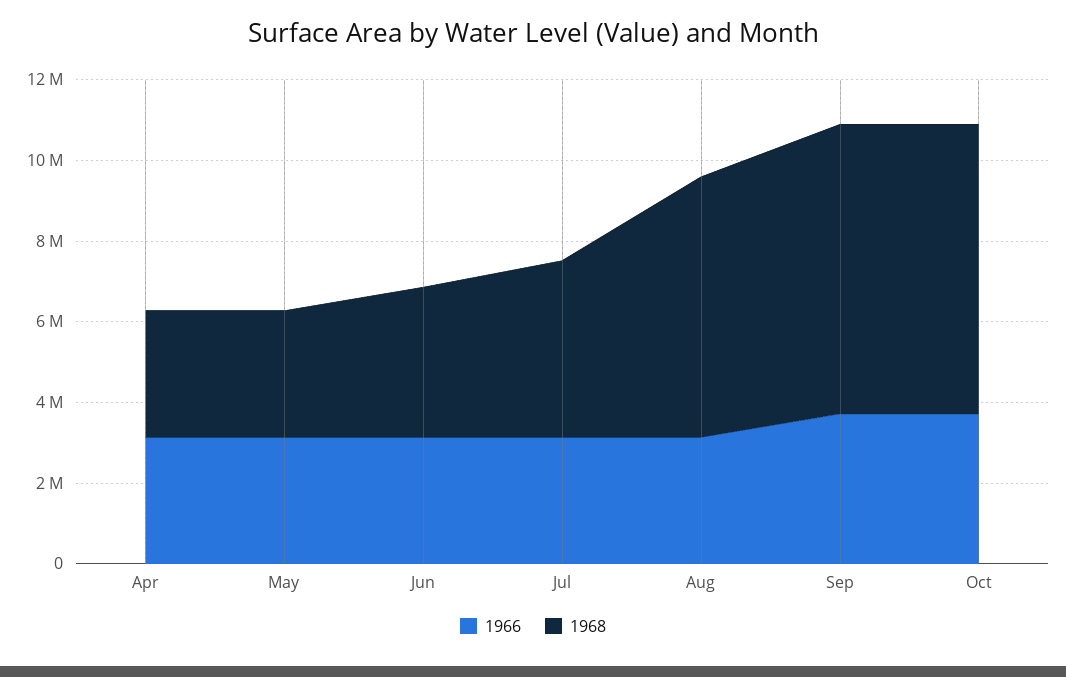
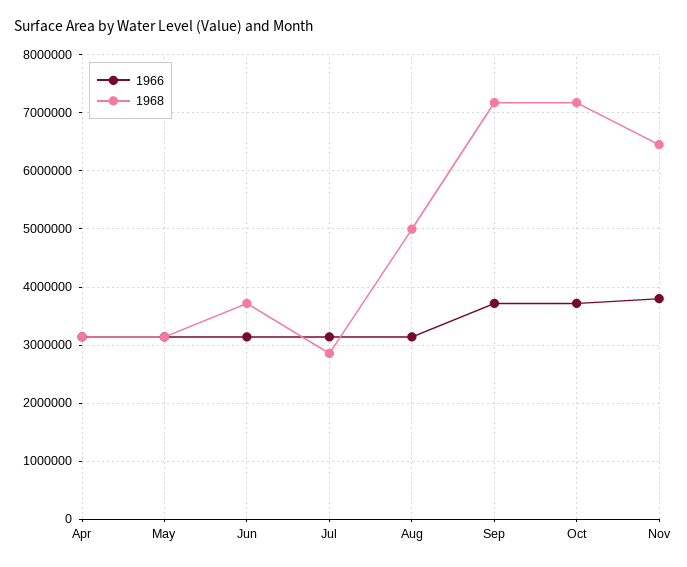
1968, Jul: 4500000 -> 2800000
1968, Aug: 6500000 -> 5000000
1966, Nov: none -> 3800000
1968, Nov: none -> 6400000

